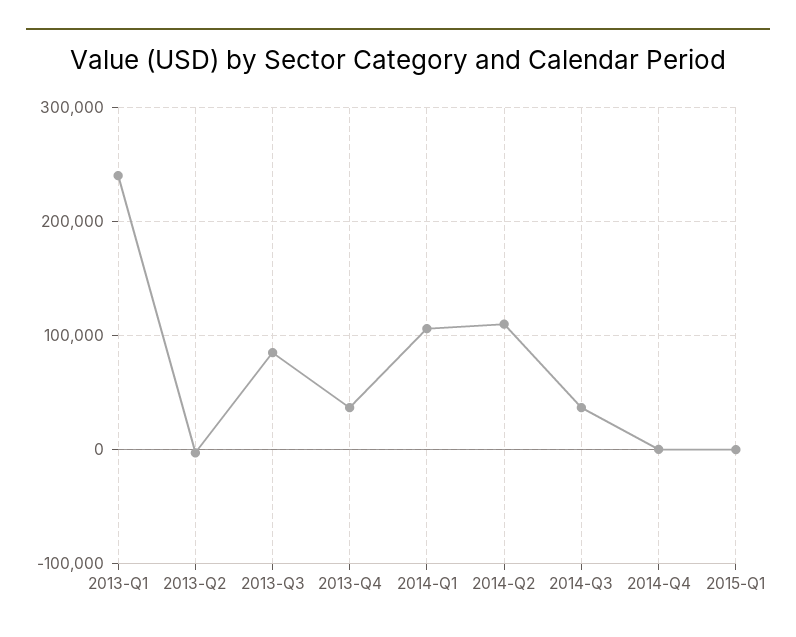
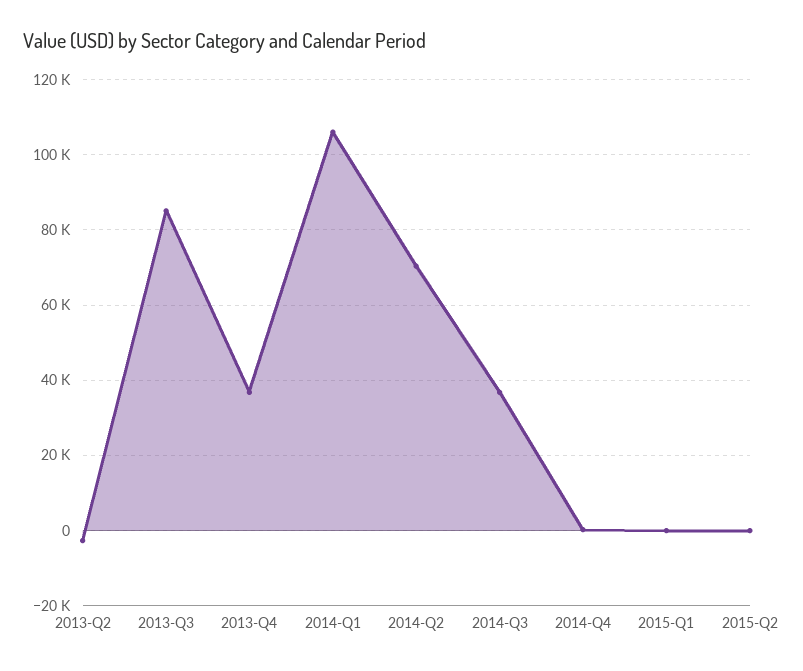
2013-Q1: 240000 -> none
2014-Q2: 110000 -> 70000
2015-Q2: none -> 0

